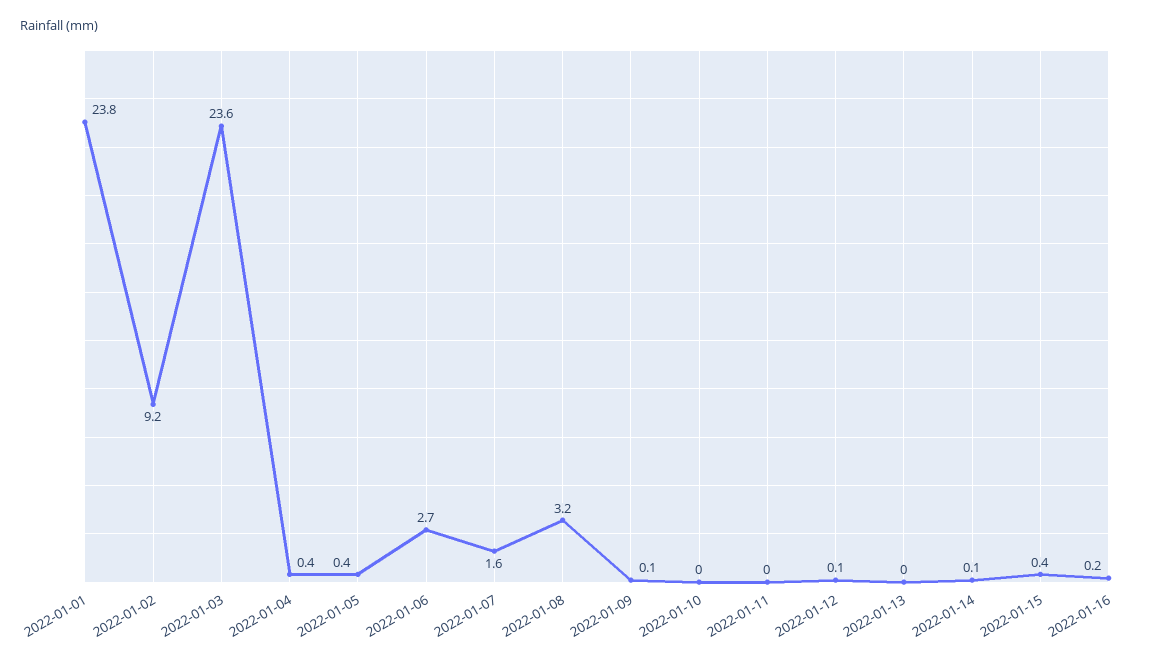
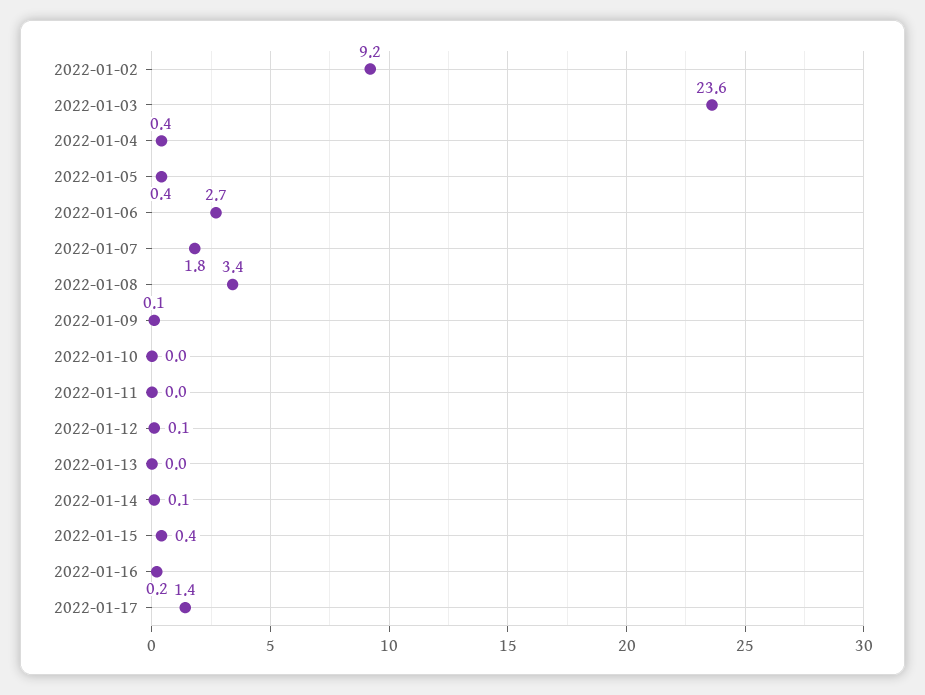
2022-01-01: 23.8 -> none
2022-01-07: 1.6 -> 1.8
2022-01-08: 3.2 -> 3.4
2022-01-17: none -> 1.4

